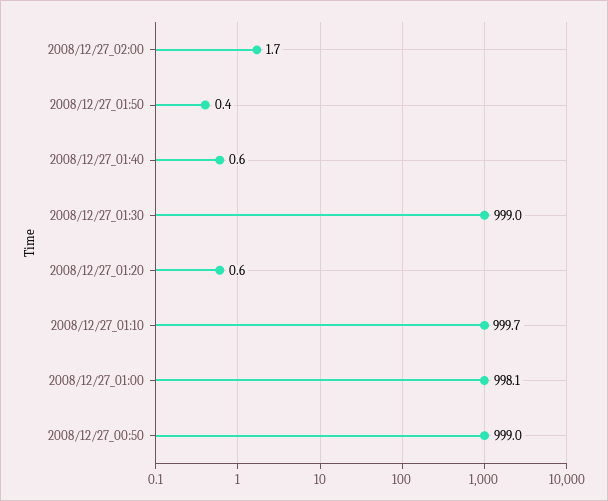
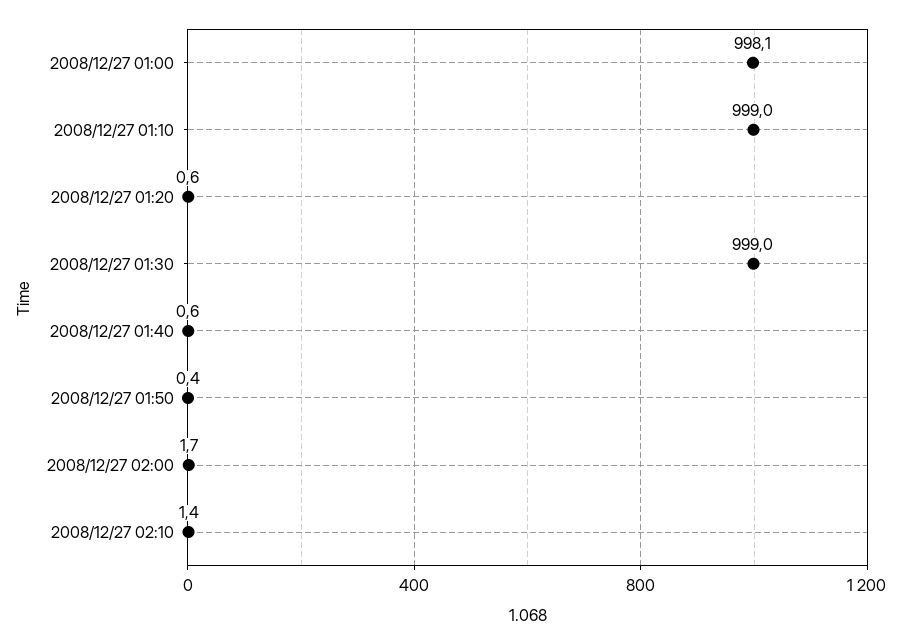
2008/12/27_01:10: 999.7 -> 999
2008/12/27_00:50: 999 -> none
2008/12/27 02:10: none -> 1.4

